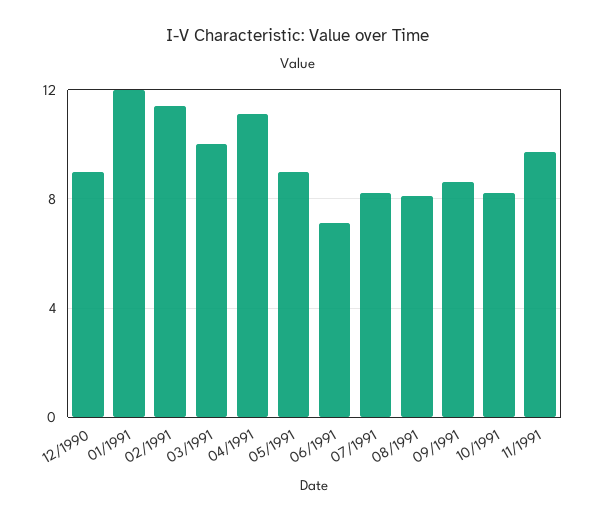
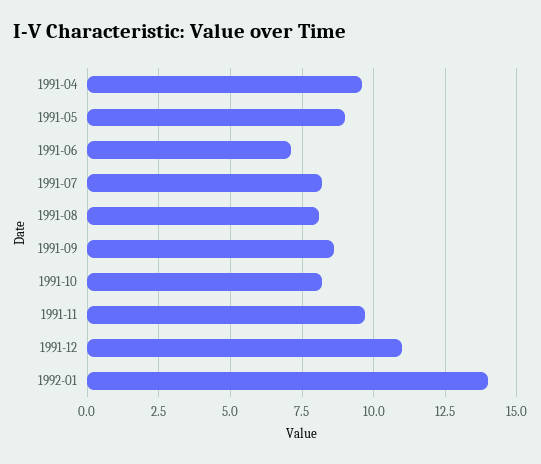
12/1990: 9 -> none
01/1991: 12 -> none
02/1991: 11.5 -> none
03/1991: 10 -> none
04/1991: 11 -> 9.5
1991-12: none -> 11
1992-01: none -> 14

